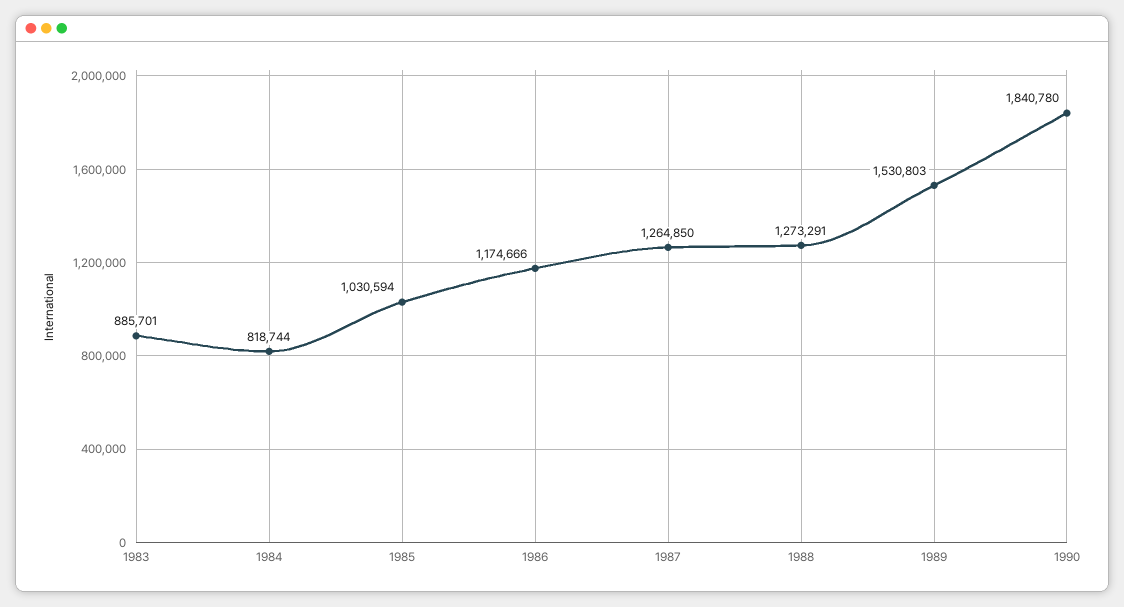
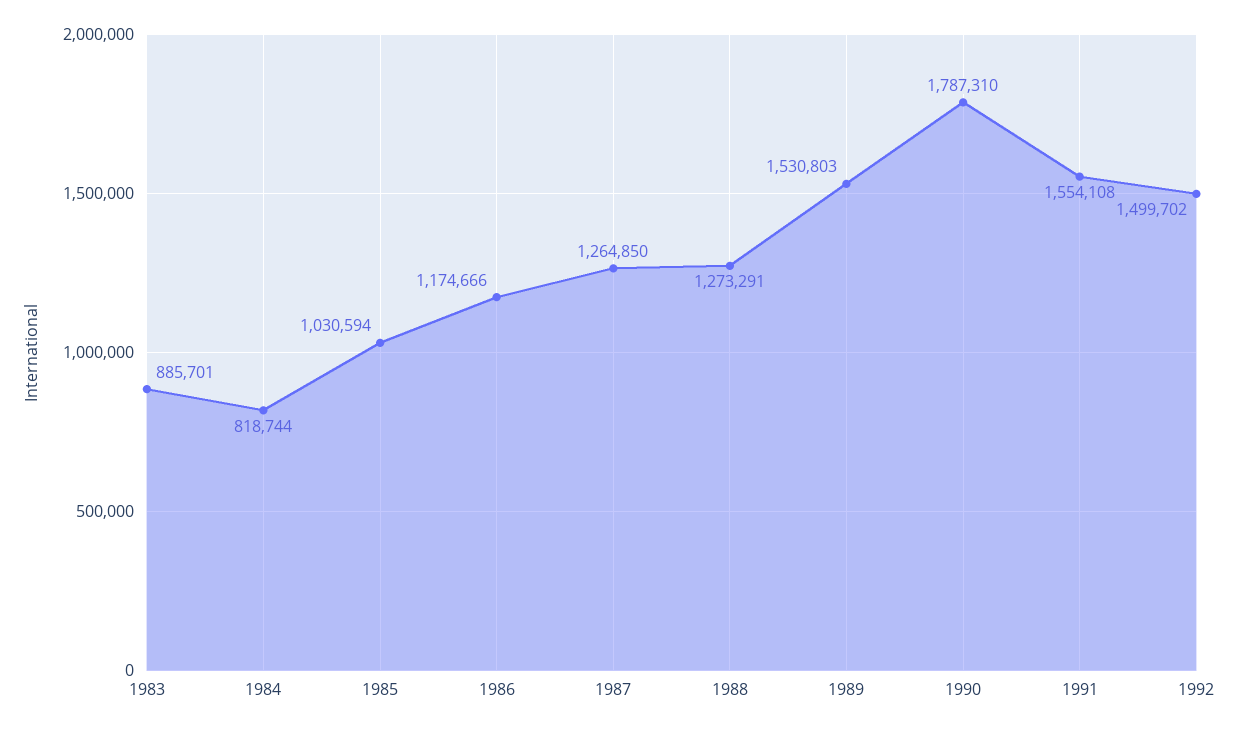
1990: 1840780 -> 1787310
1991: none -> 1554108
1992: none -> 1499702

